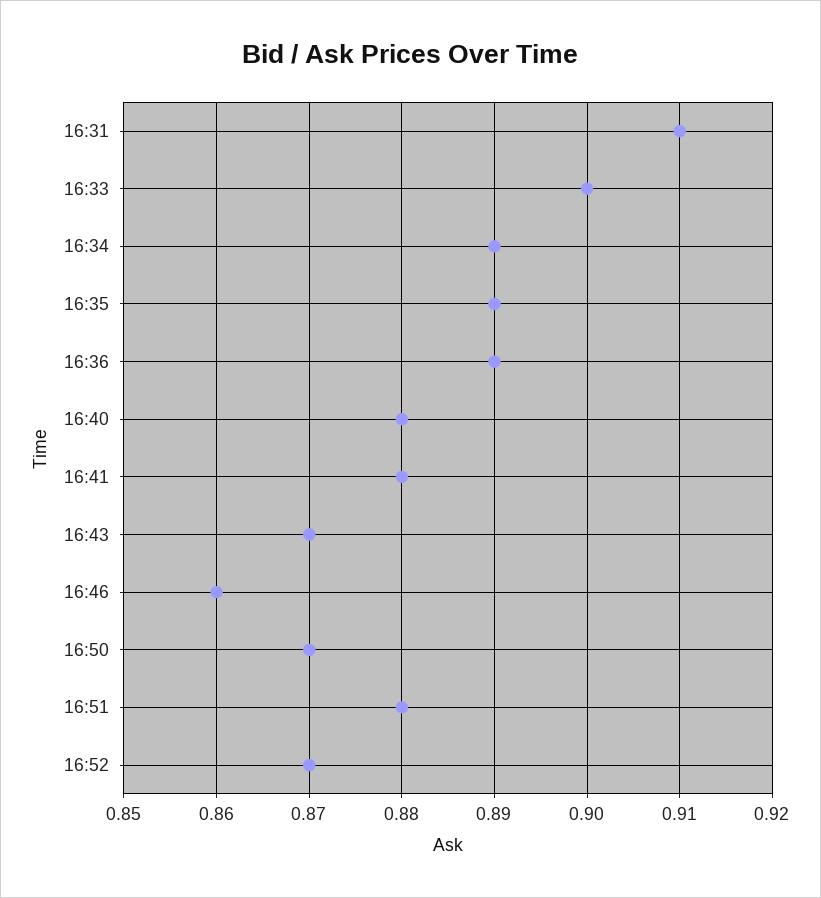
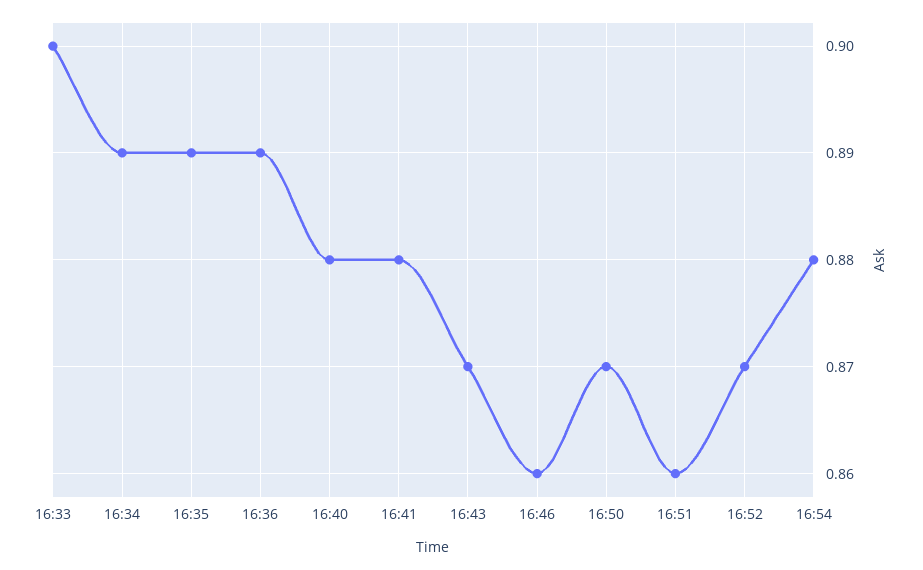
16:31: 0.91 -> none
16:51: 0.88 -> 0.86
16:54: none -> 0.88

